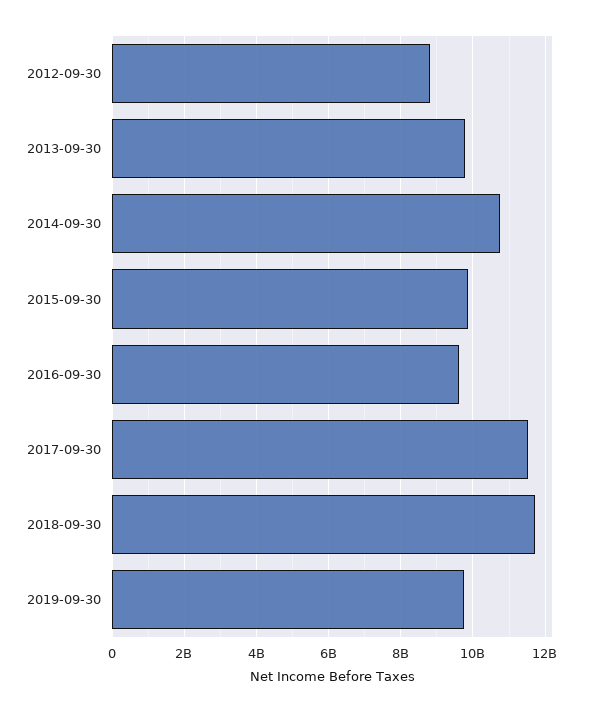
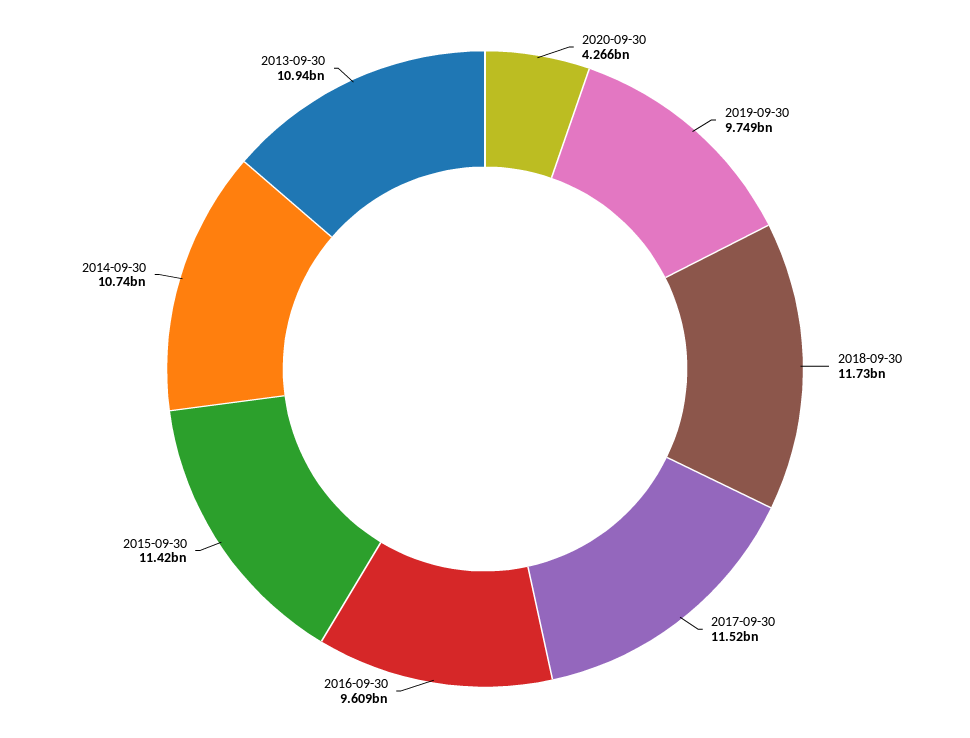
2012-09-30: 8800000000 -> none
2013-09-30: 9800000000 -> 10940000000
2015-09-30: 9800000000 -> 11420000000
2020-09-30: none -> 4266000000

